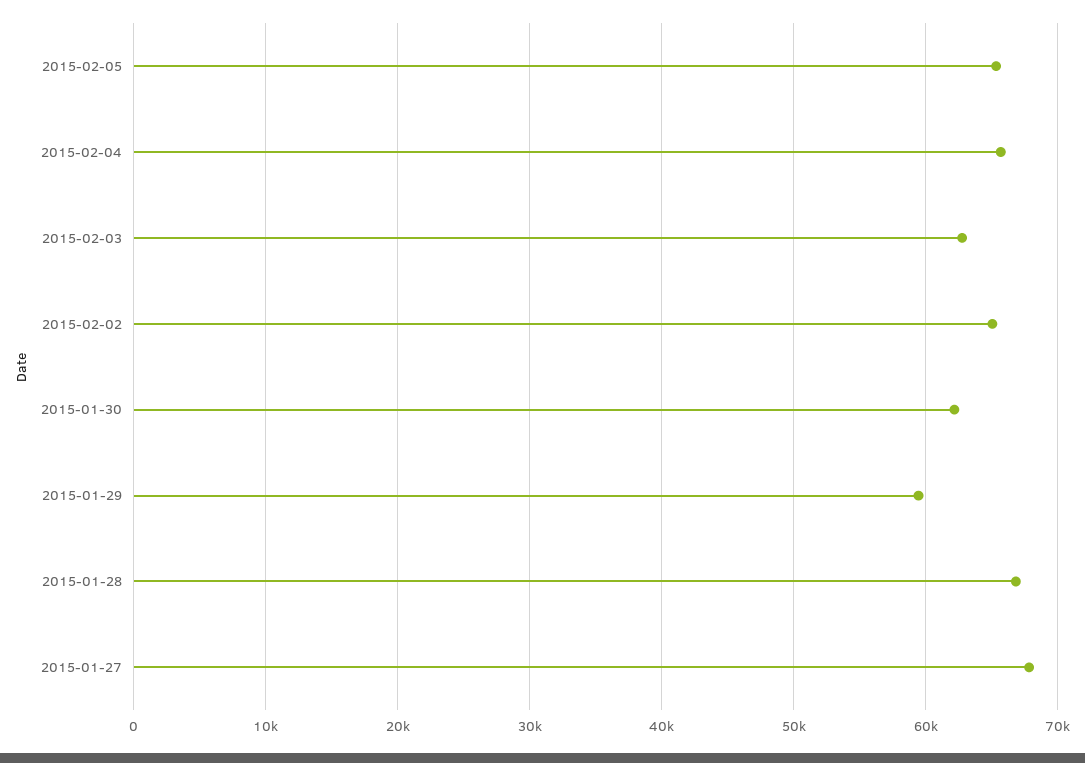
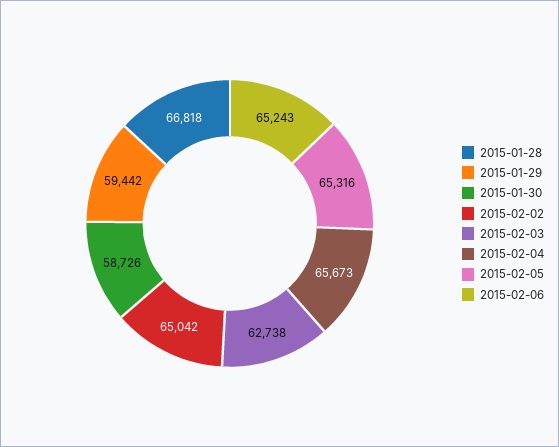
2015-01-30: 62000 -> 58726
2015-01-27: 68000 -> none
2015-02-06: none -> 65243

